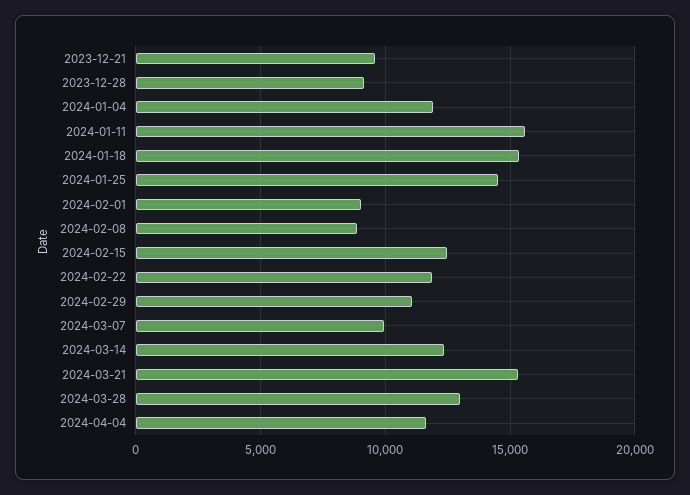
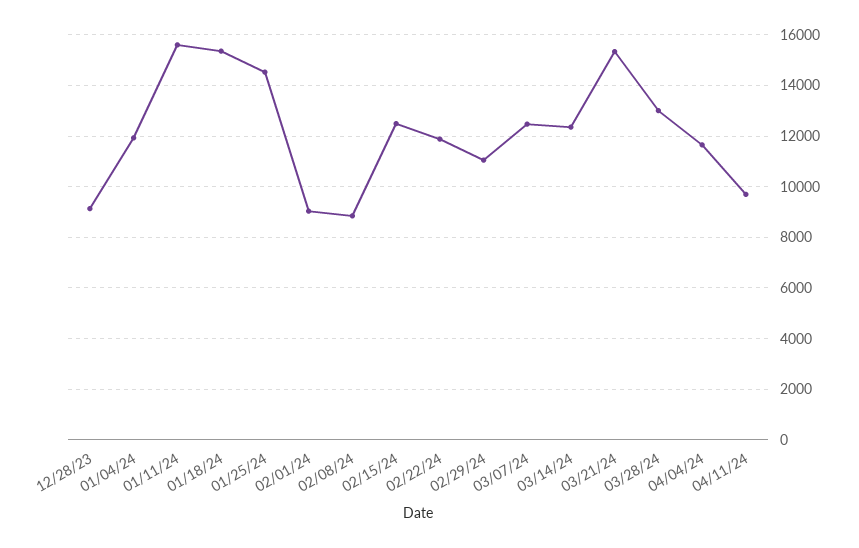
2023-12-21: 9500 -> none
2024-03-07: 10000 -> 12500
04/11/24: none -> 9750

